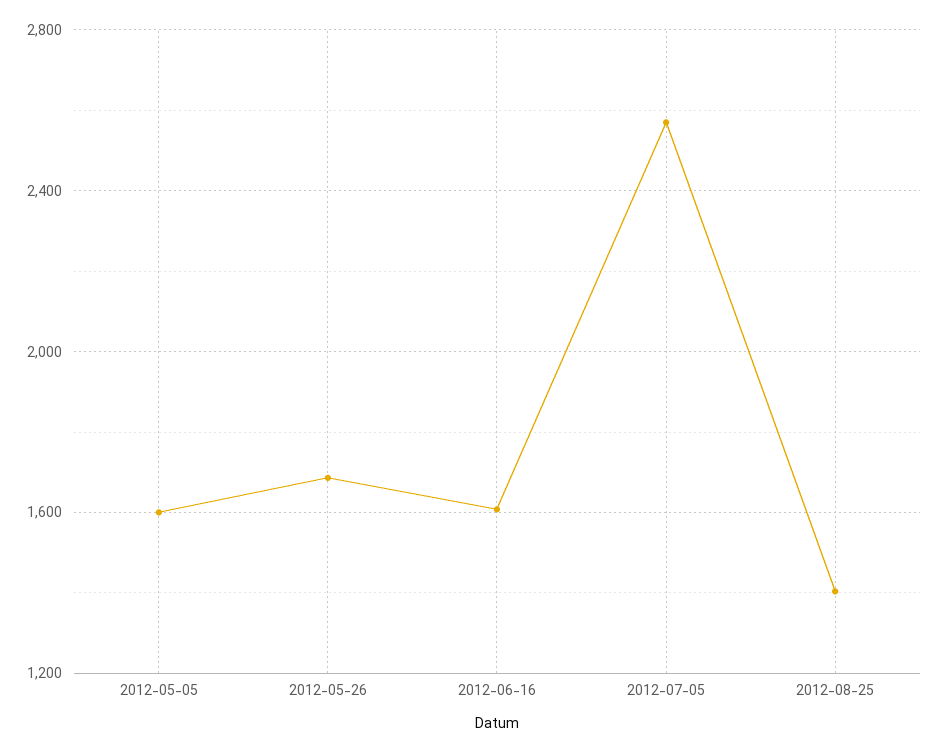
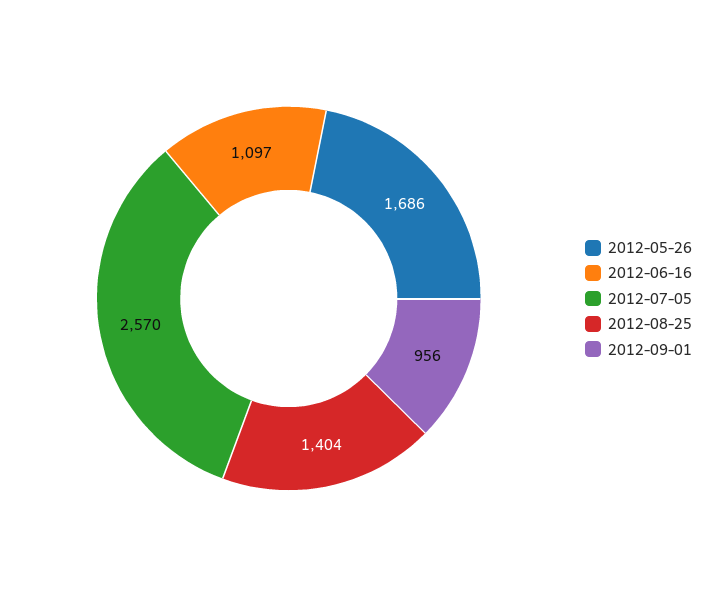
2012-05-05: 1600 -> none
2012-06-16: 1600 -> 1097
2012-09-01: none -> 956

